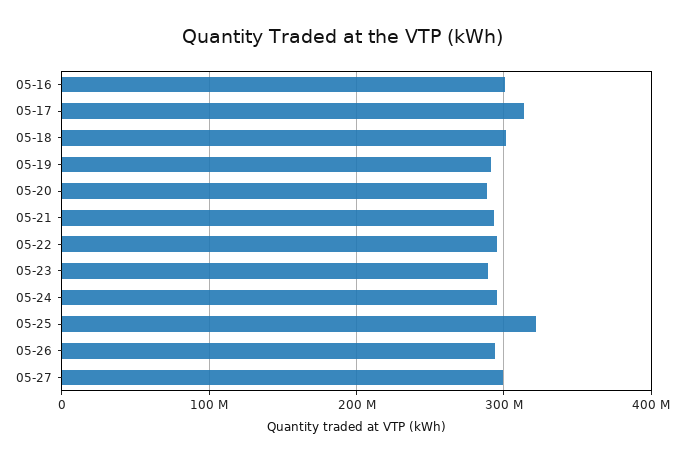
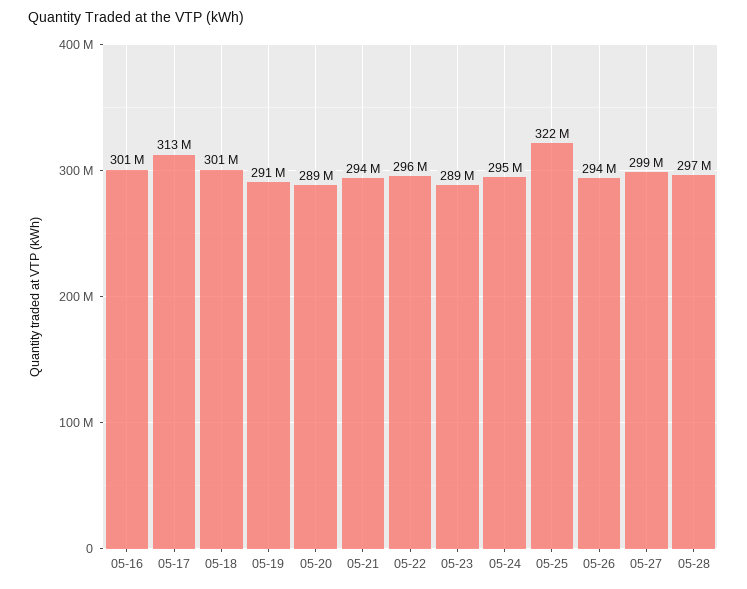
05-28: none -> 297000000

